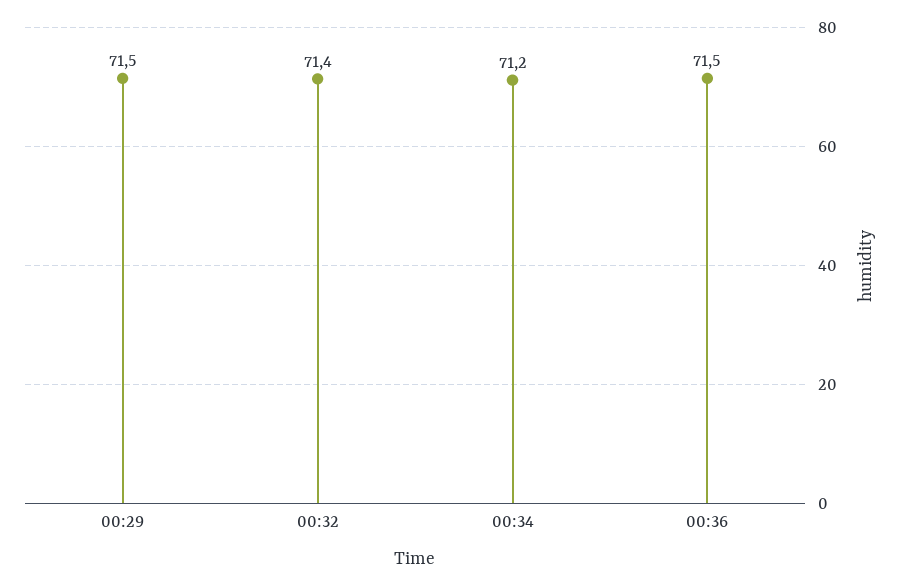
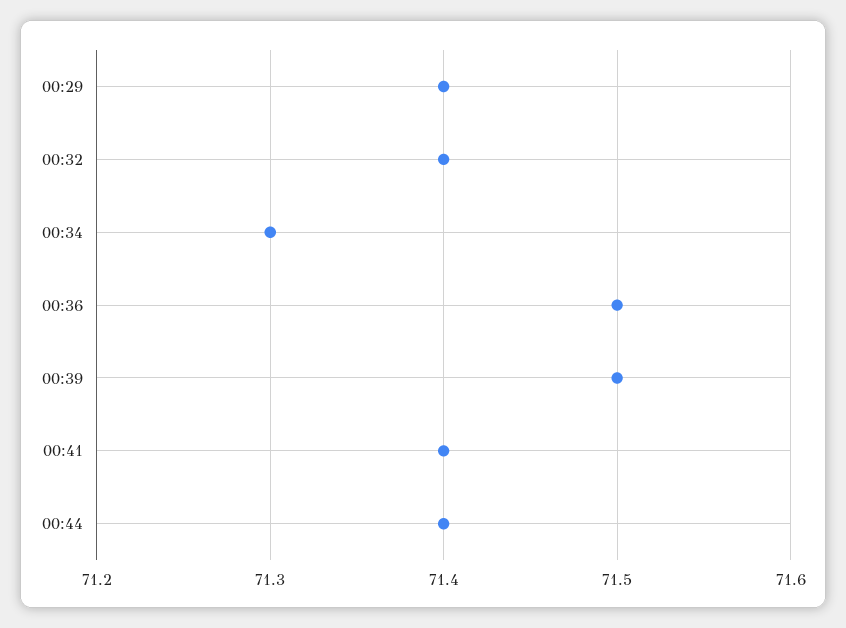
00:29: 71.5 -> 71.4
00:34: 71.2 -> 71.3
00:39: none -> 71.5
00:41: none -> 71.4
00:44: none -> 71.4

